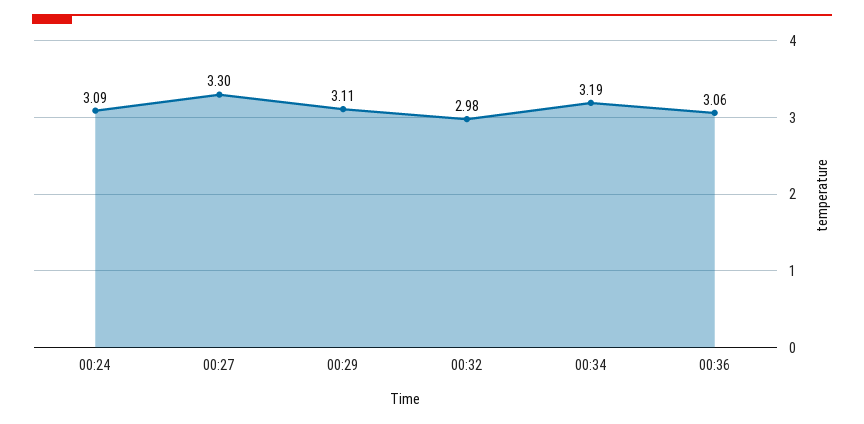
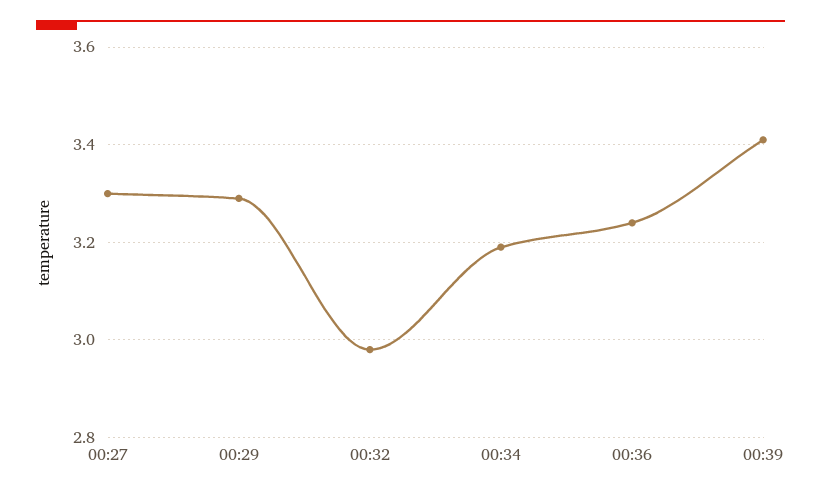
00:24: 3.09 -> none
00:29: 3.11 -> 3.3
00:36: 3.06 -> 3.25
00:39: none -> 3.4

